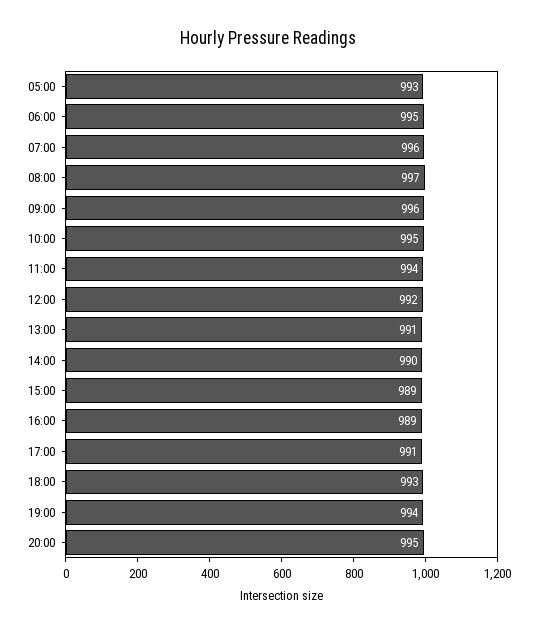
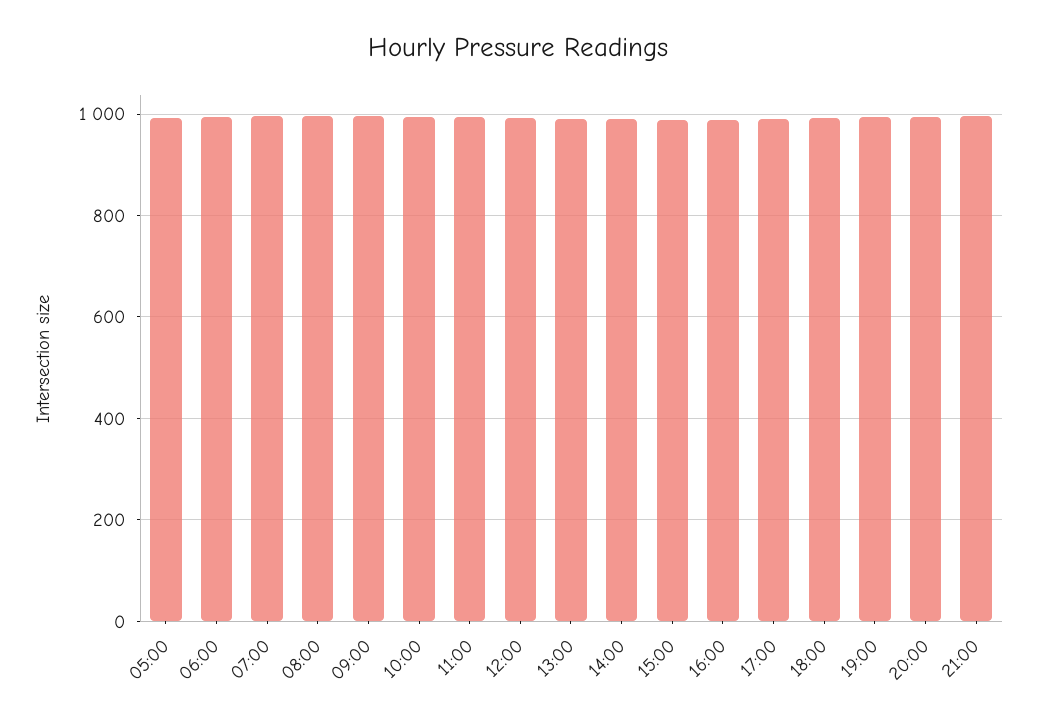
21:00: none -> 1000

